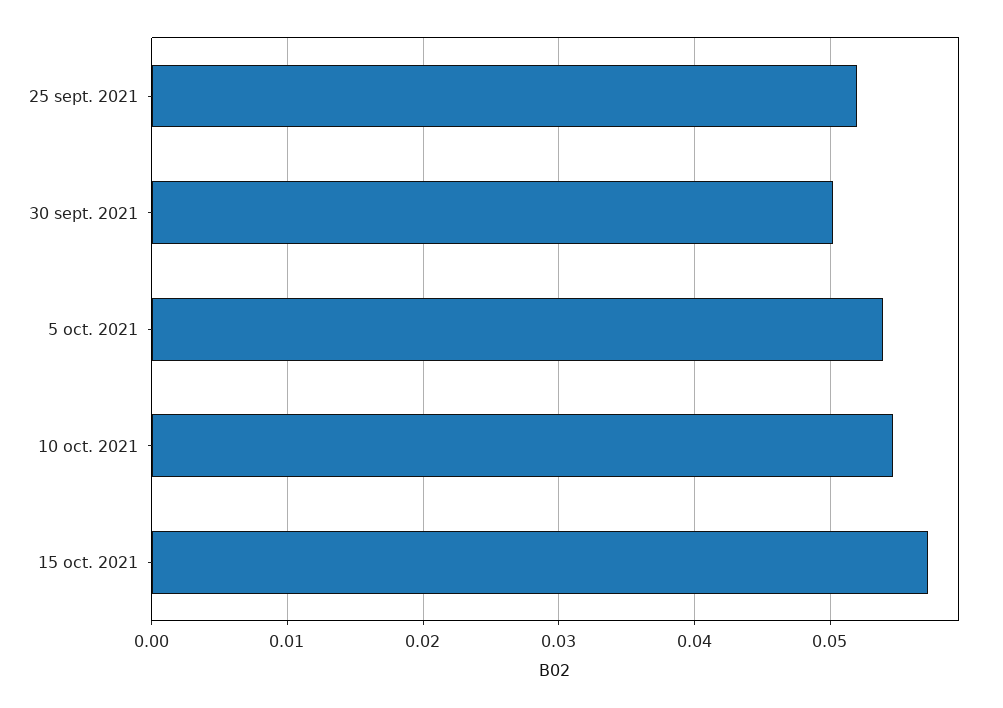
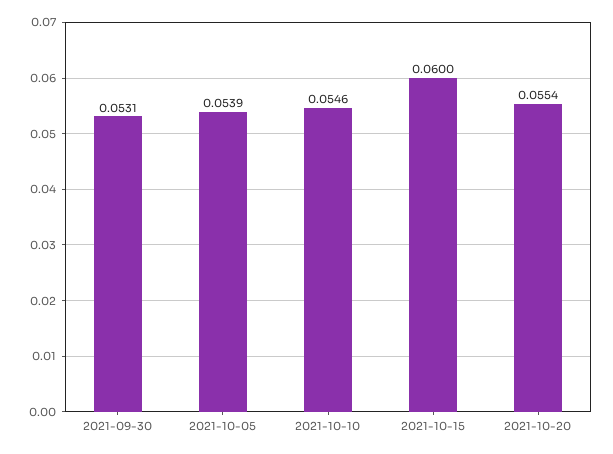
25 sept. 2021: 0.052 -> none
30 sept. 2021: 0.05 -> 0.0531
15 oct. 2021: 0.057 -> 0.06
2021-10-20: none -> 0.0554

